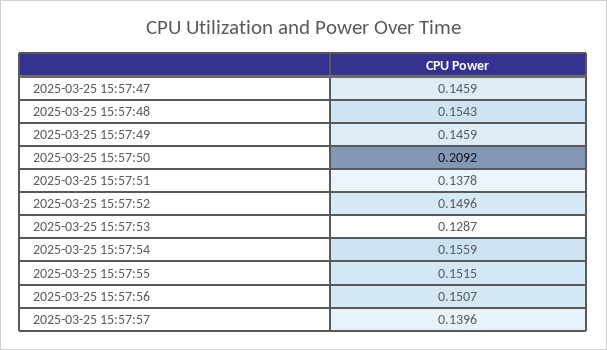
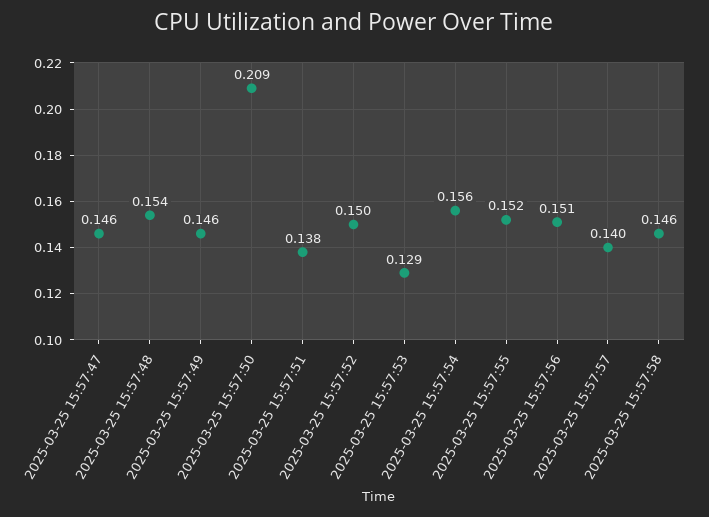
2025-03-25 15:57:58: none -> 0.146

